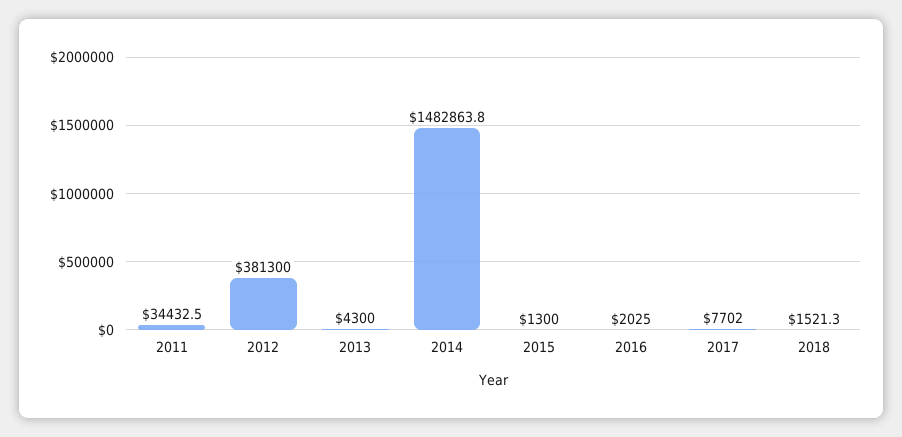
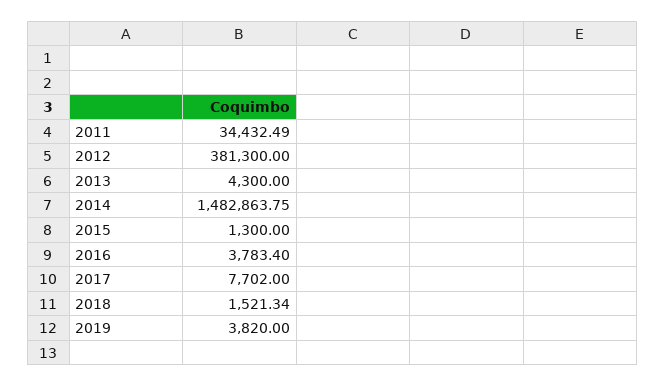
2016: 2025 -> 3783.4
2019: none -> 3820

